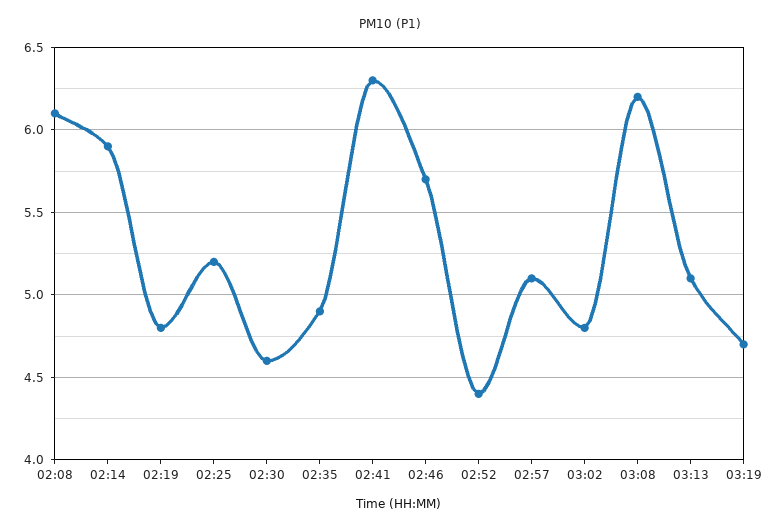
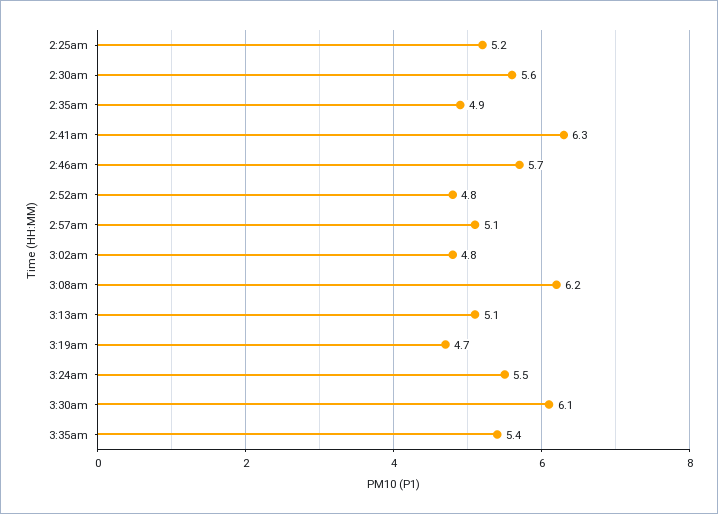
02:08: 6.1 -> none
02:14: 5.9 -> none
02:19: 4.8 -> none
02:30: 4.6 -> 5.6
02:52: 4.4 -> 4.8
3:24am: none -> 5.5
3:30am: none -> 6.1
3:35am: none -> 5.4

